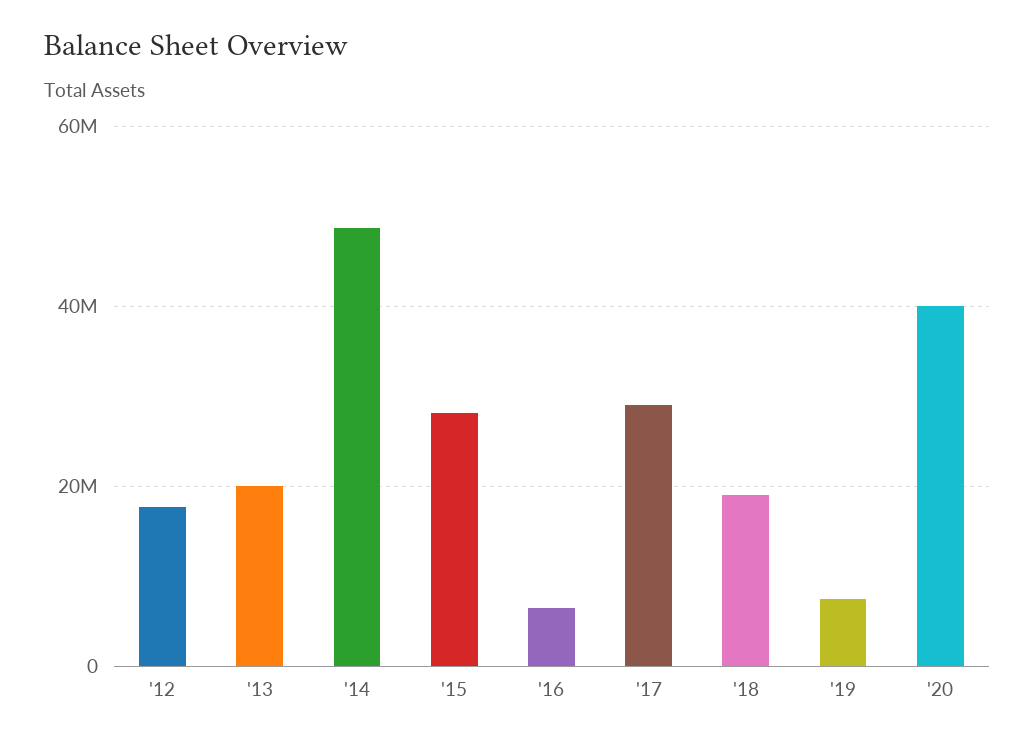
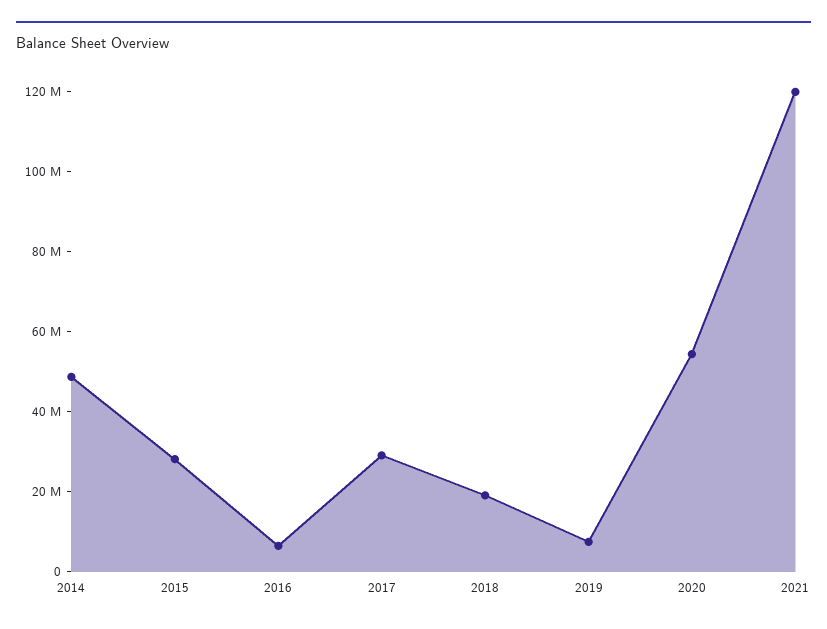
'12: 18000000 -> none
'13: 20000000 -> none
'20: 40000000 -> 55000000
2021: none -> 120000000

